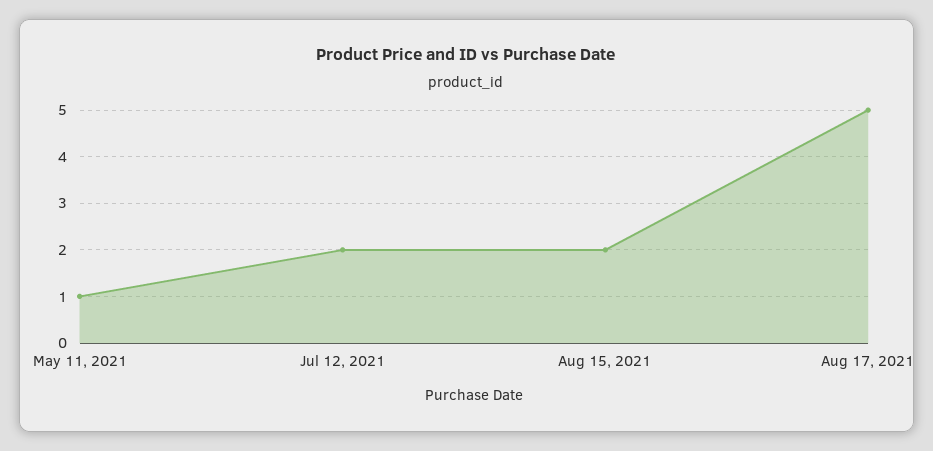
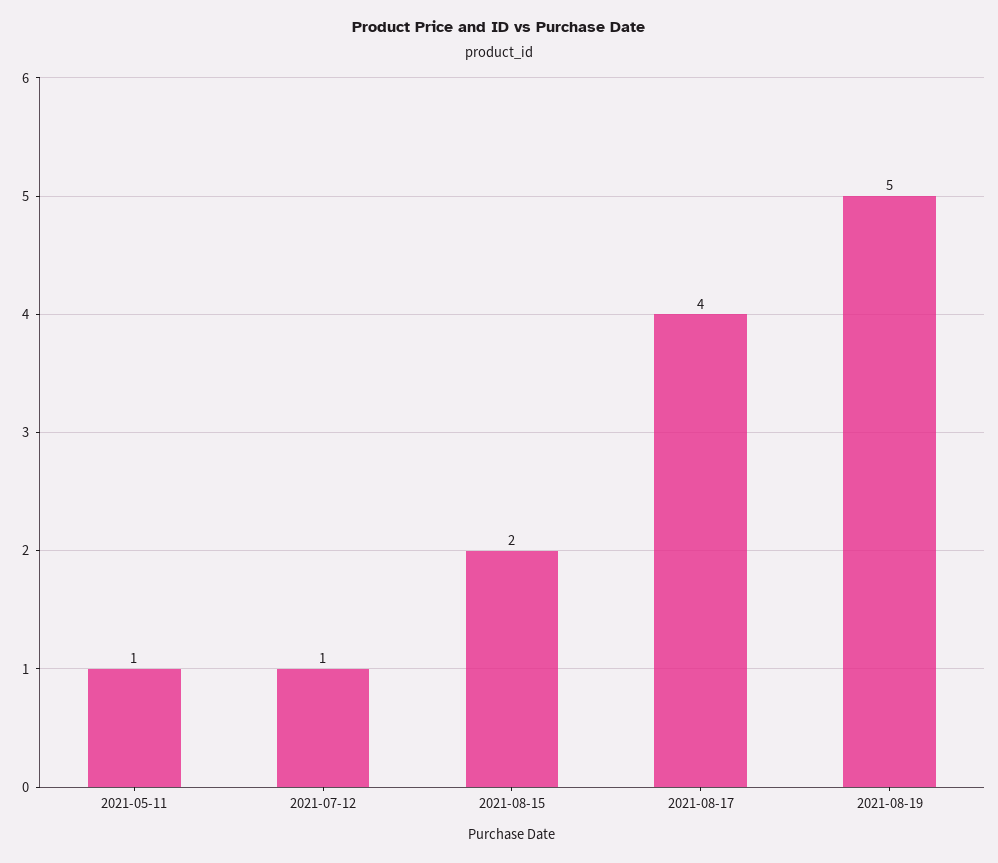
Jul 12, 2021: 2 -> 1
Aug 17, 2021: 5 -> 4
2021-08-19: none -> 5

